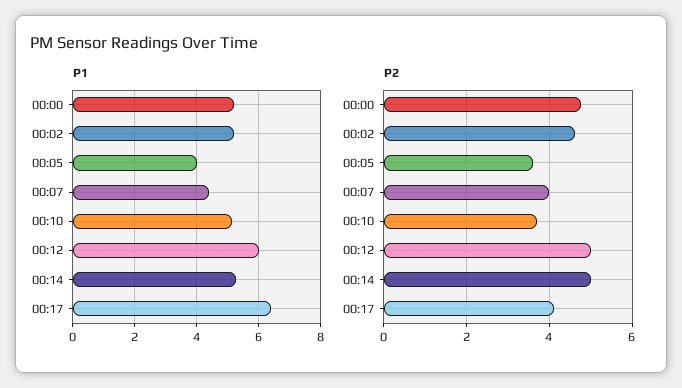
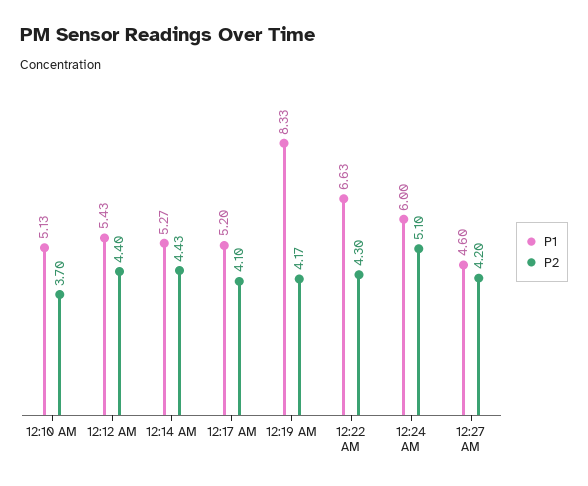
P1, 00:00: 5.2 -> none
P1, 00:02: 5.2 -> none
P1, 00:05: 4 -> none
P1, 00:07: 4.4 -> none
P1, 00:12: 6 -> 5.43
P1, 00:17: 6.4 -> 5.2
P2, 00:00: 4.8 -> none
P2, 00:02: 4.6 -> none
P2, 00:05: 3.6 -> none
P2, 00:07: 4 -> none
P2, 00:12: 5 -> 4.4
P2, 00:14: 5 -> 4.43
P1, 12:19 AM: none -> 8.33
P2, 12:19 AM: none -> 4.17
P1, 12:22 AM: none -> 6.63
P2, 12:22 AM: none -> 4.3
P1, 12:24 AM: none -> 6
P2, 12:24 AM: none -> 5.1
P1, 12:27 AM: none -> 4.6
P2, 12:27 AM: none -> 4.2

